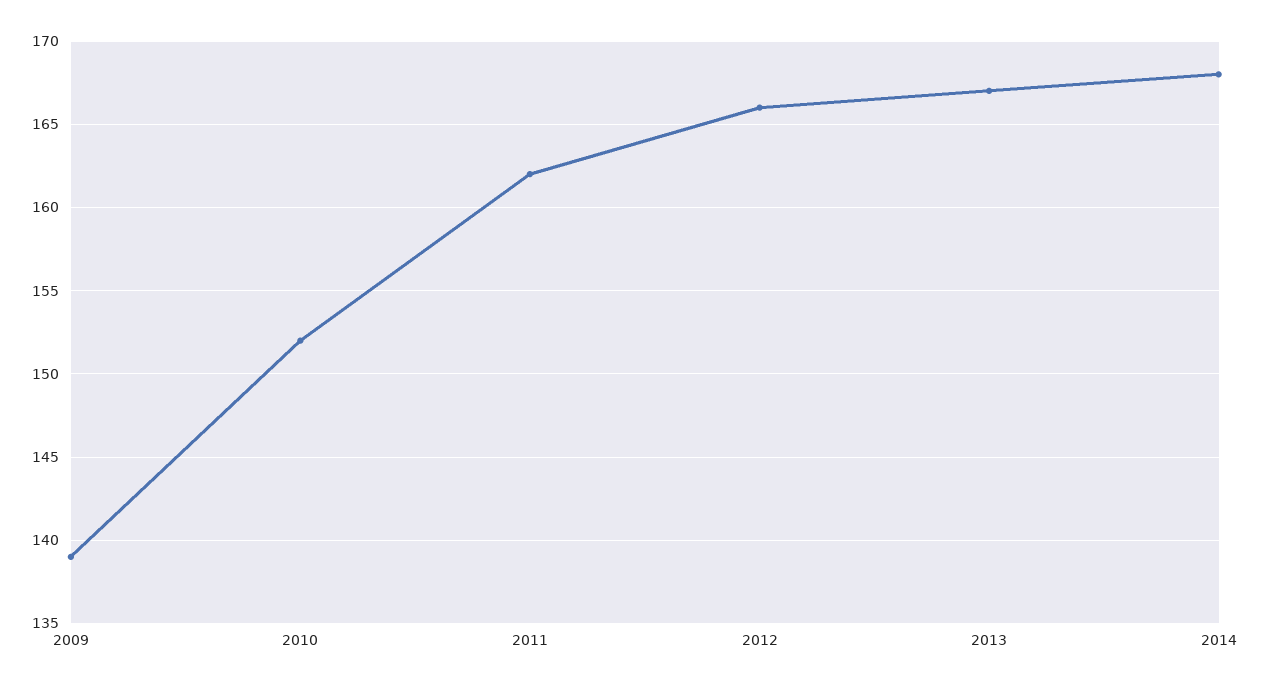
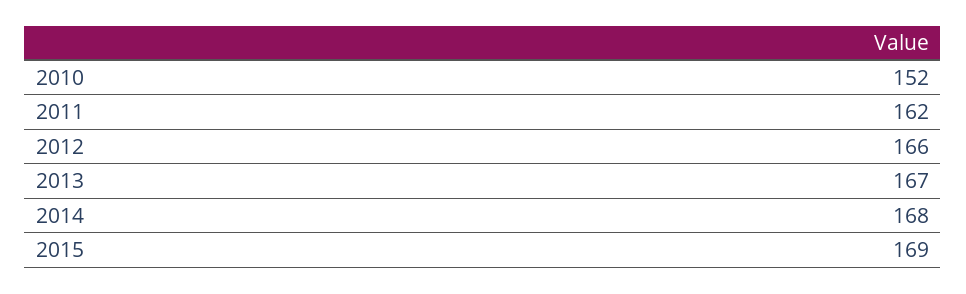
2009: 139 -> none
2015: none -> 169

